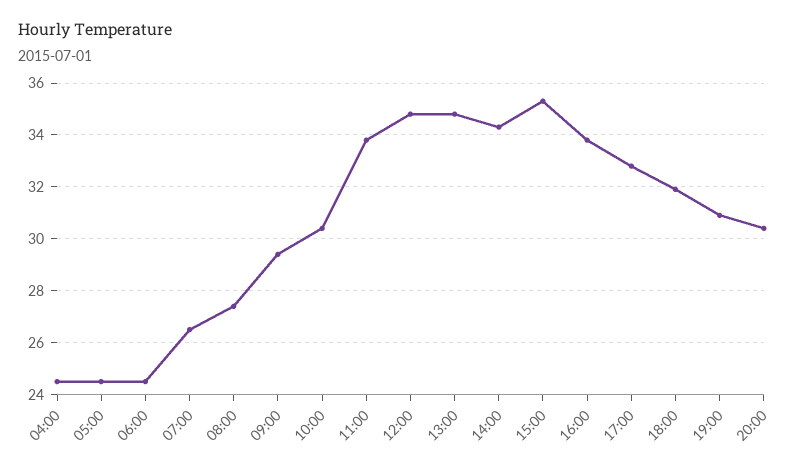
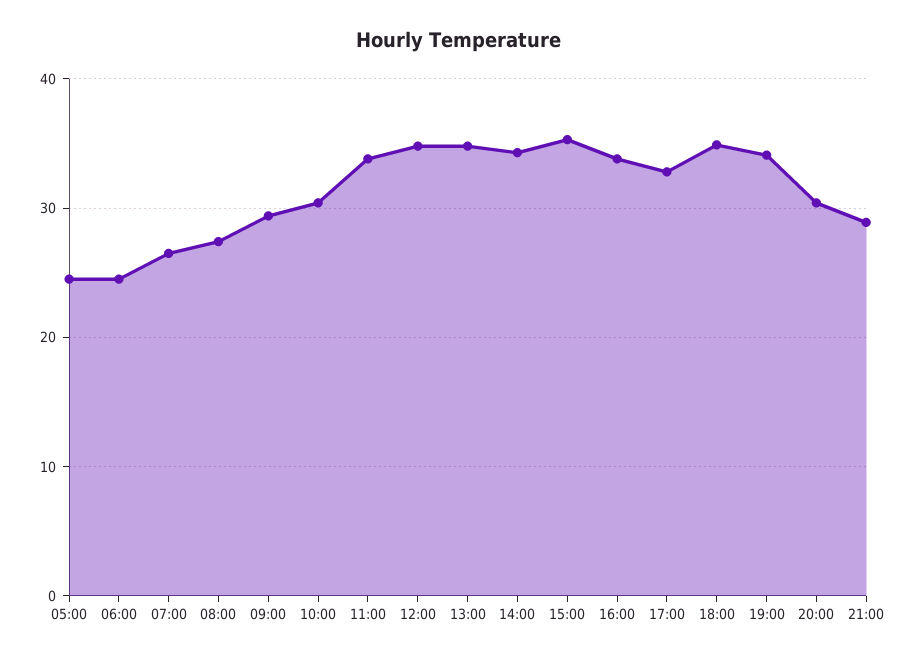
04:00: 24.5 -> none
18:00: 32 -> 35
19:00: 31 -> 34
21:00: none -> 29

